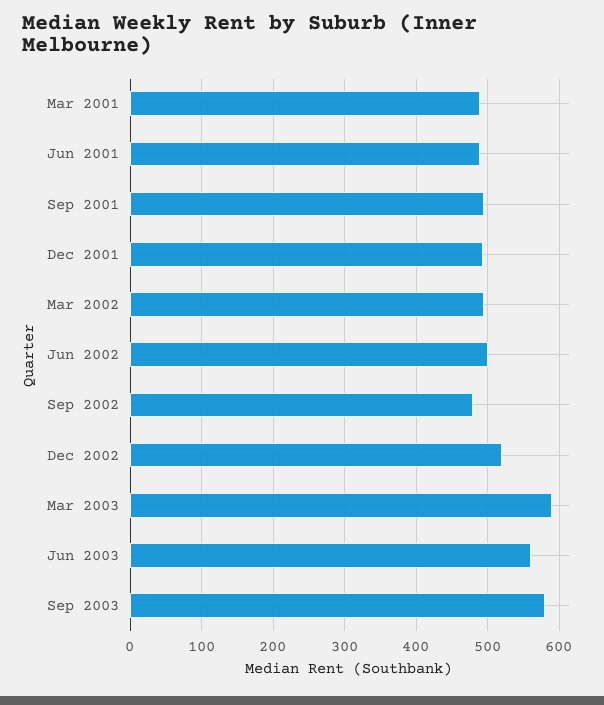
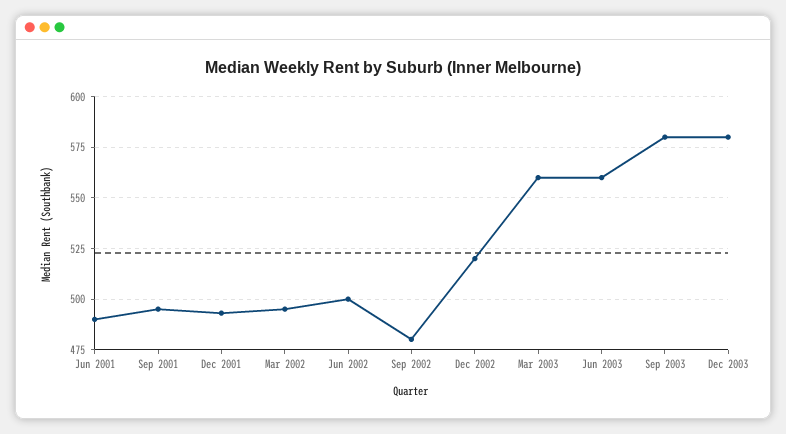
Mar 2001: 490 -> none
Mar 2003: 590 -> 560
Dec 2003: none -> 580

